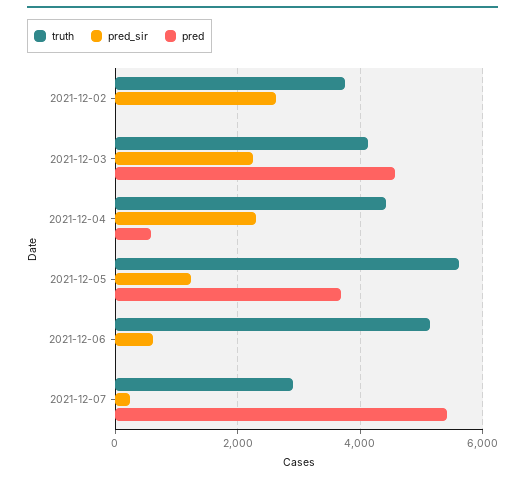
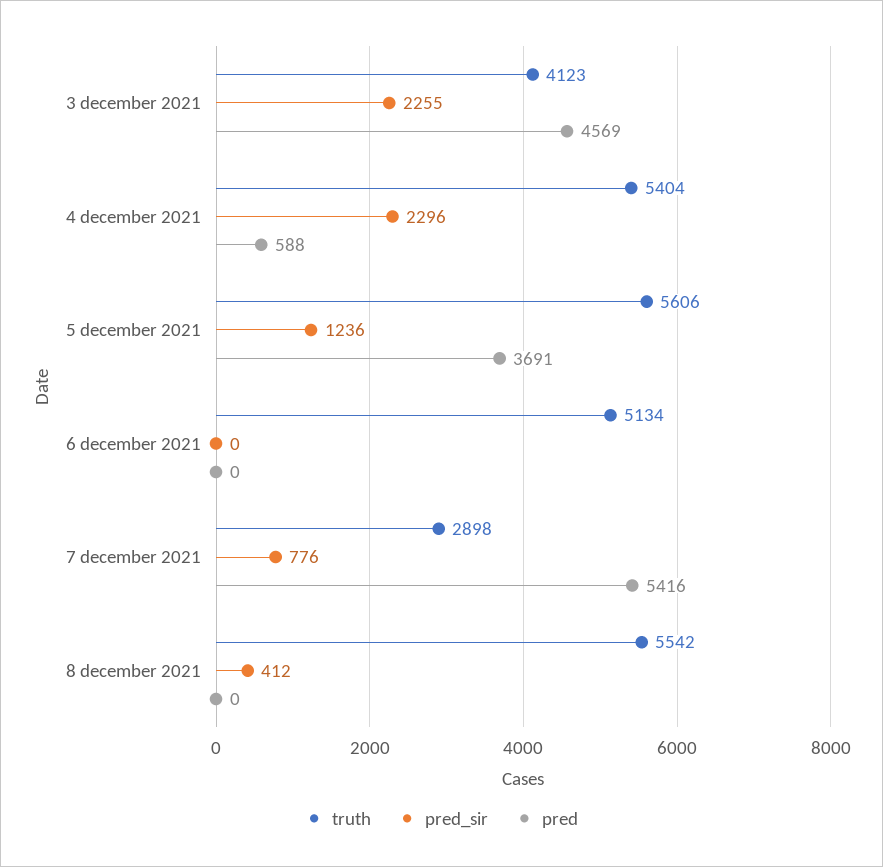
truth, 2021-12-02: 3800 -> none
pred_sir, 2021-12-02: 2600 -> none
pred, 2021-12-02: 0 -> none
truth, 2021-12-04: 4400 -> 5404
pred_sir, 2021-12-06: 600 -> 0
pred_sir, 2021-12-07: 200 -> 776
truth, 8 december 2021: none -> 5542
pred_sir, 8 december 2021: none -> 412
pred, 8 december 2021: none -> 0

